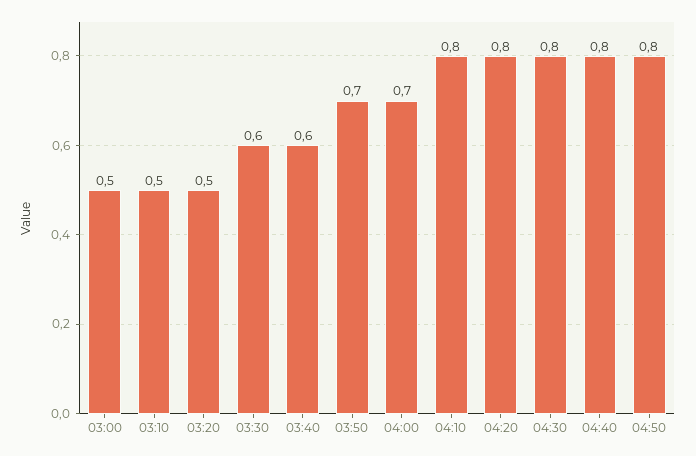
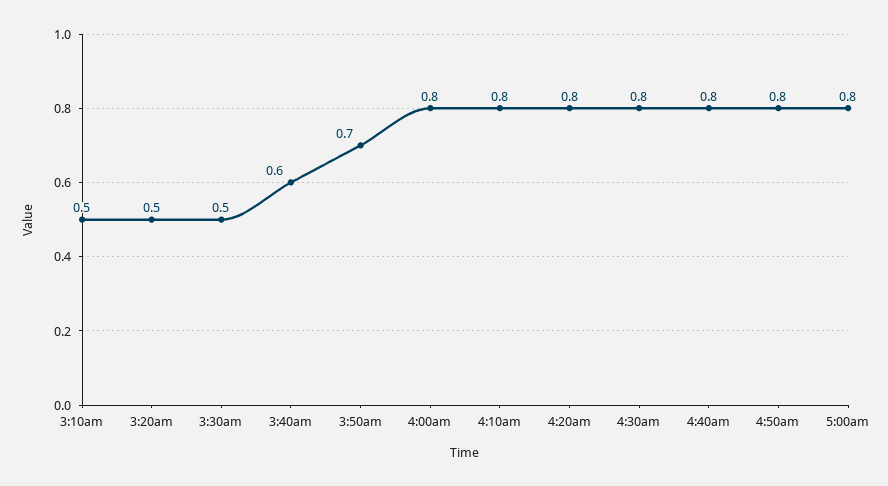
03:00: 0.5 -> none
03:30: 0.6 -> 0.5
04:00: 0.7 -> 0.8
5:00am: none -> 0.8

